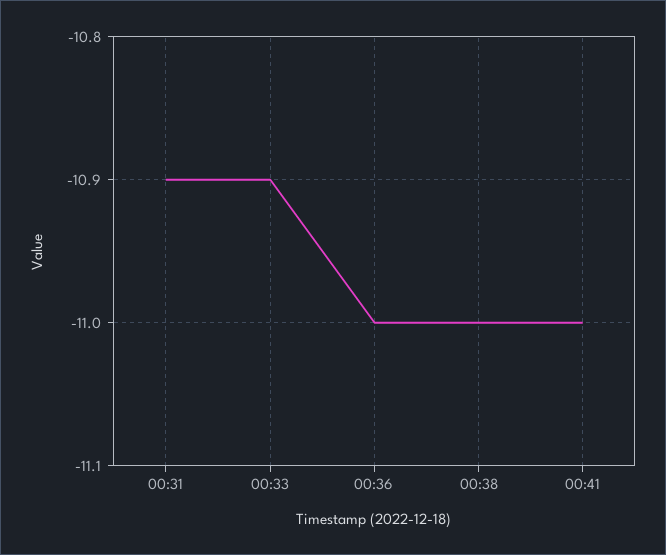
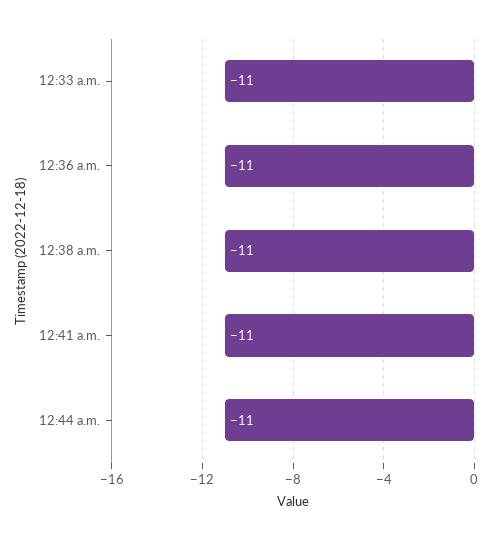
00:31: -10.9 -> none
00:33: -10.9 -> -11
12:44 a.m.: none -> -11

